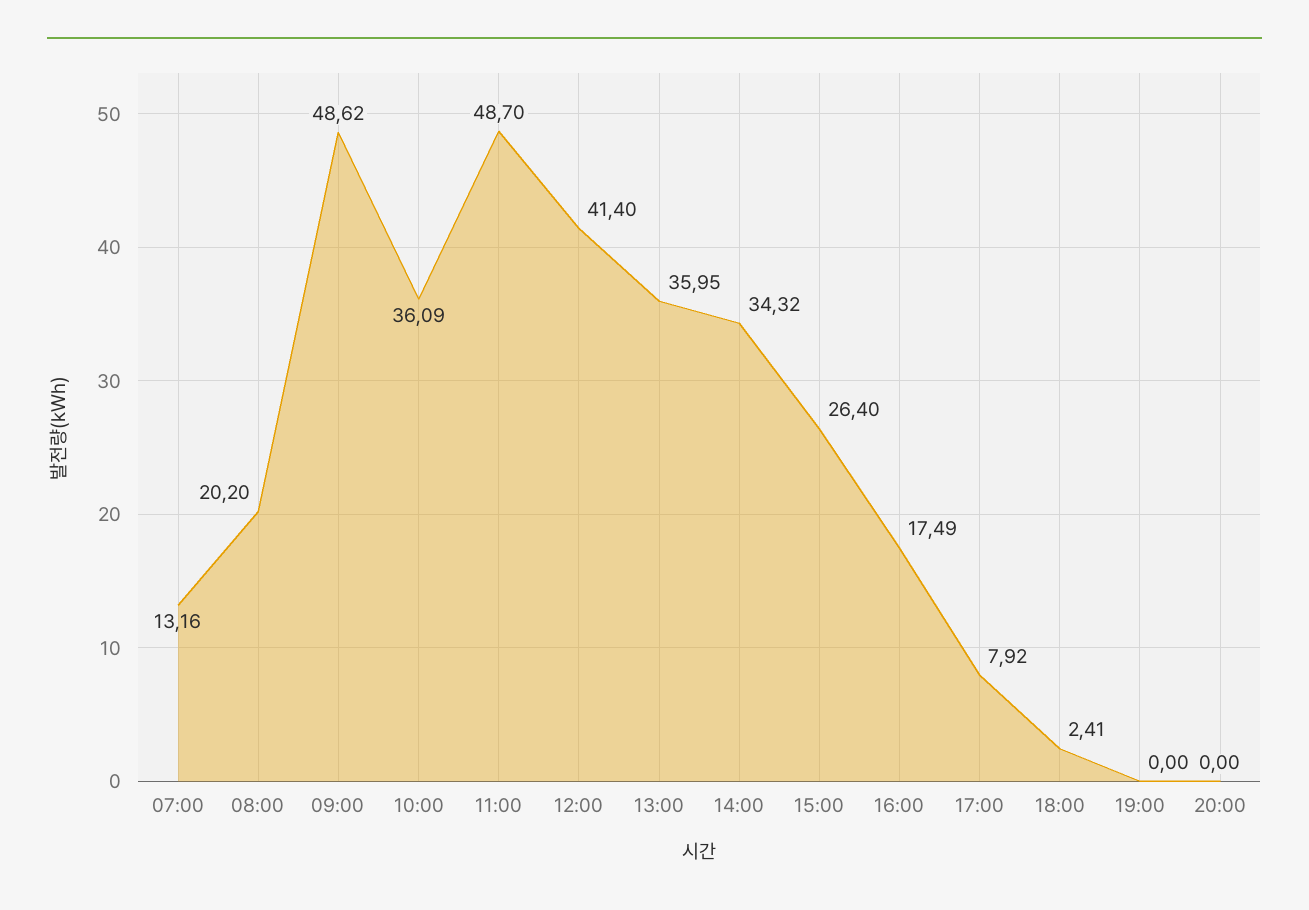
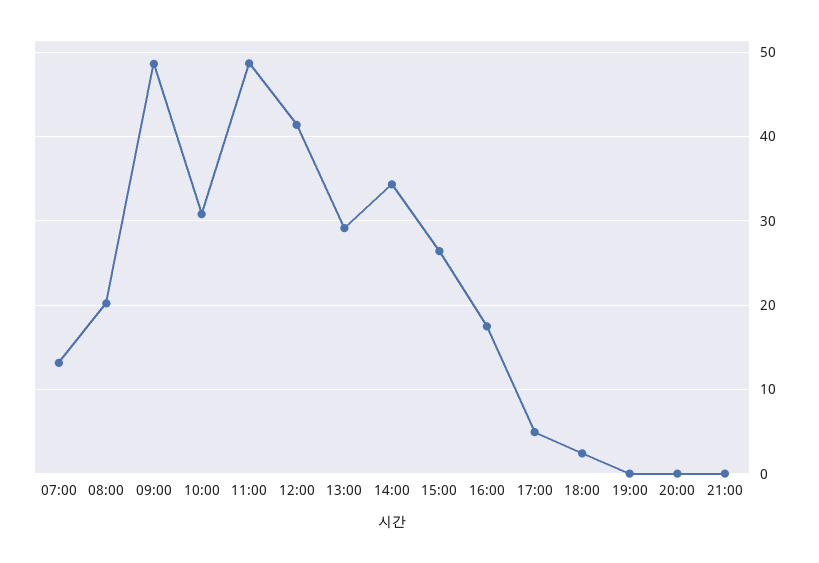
10:00: 36.09 -> 31
13:00: 35.95 -> 29
17:00: 7.92 -> 5
21:00: none -> 0

